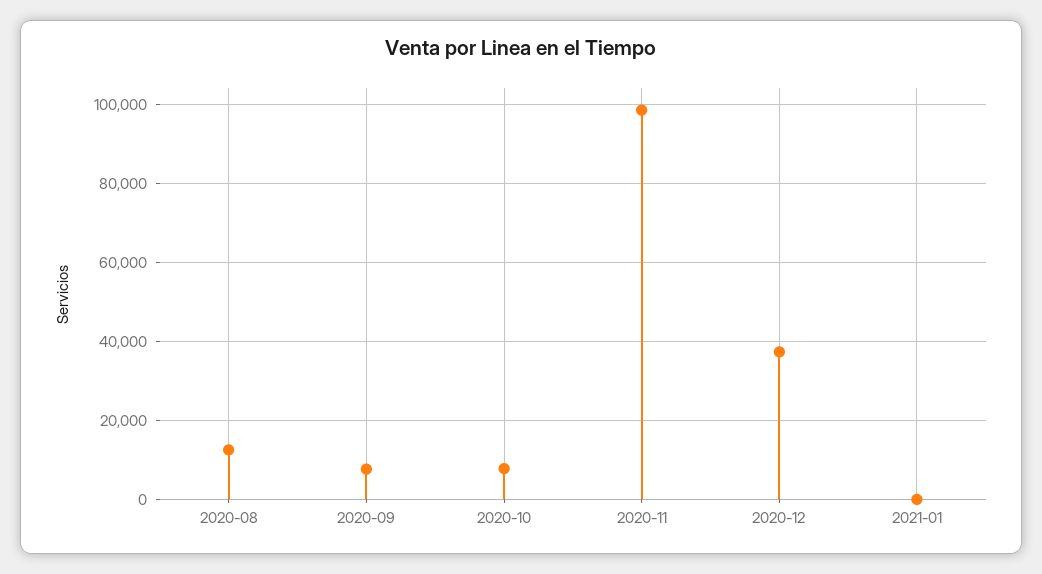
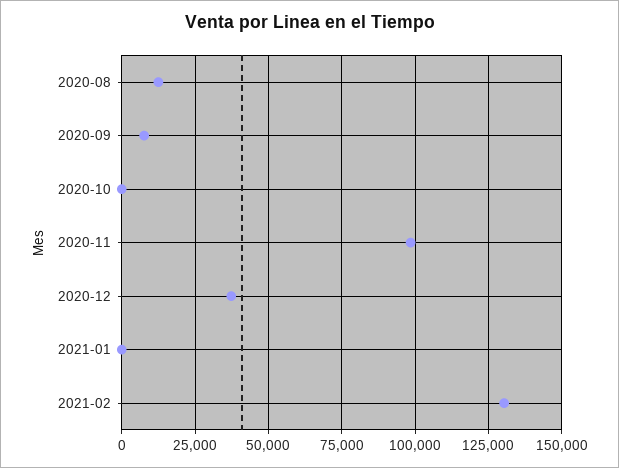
2020-10: 8000 -> 0
2021-02: none -> 130000

